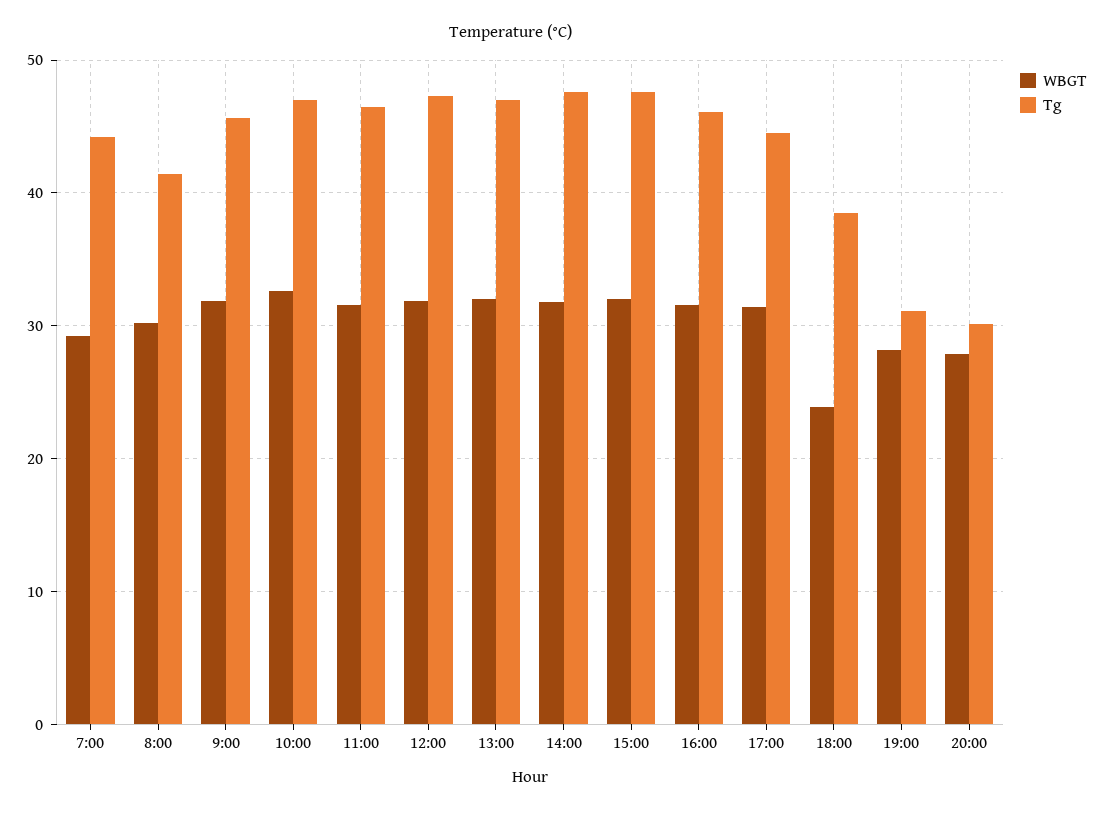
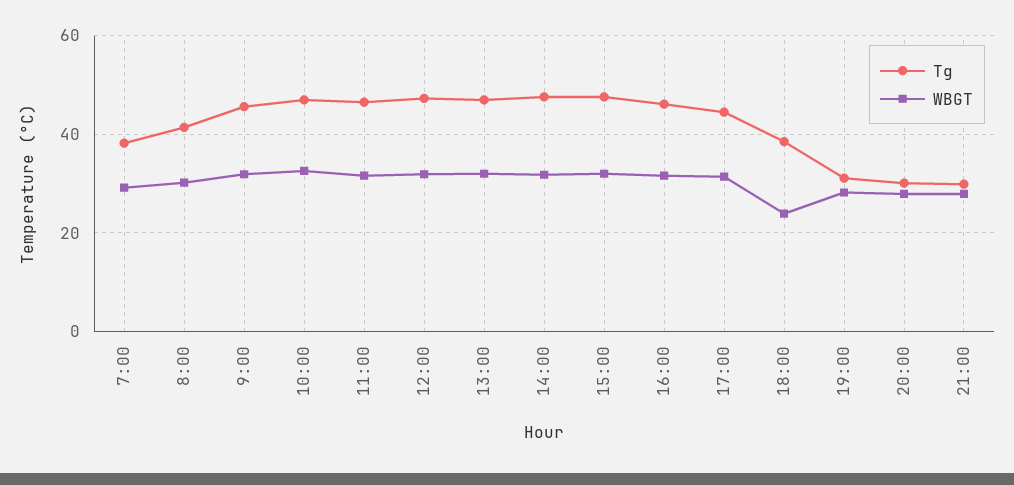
Tg, 7:00: 44 -> 38
Tg, 21:00: none -> 30
WBGT, 21:00: none -> 28

